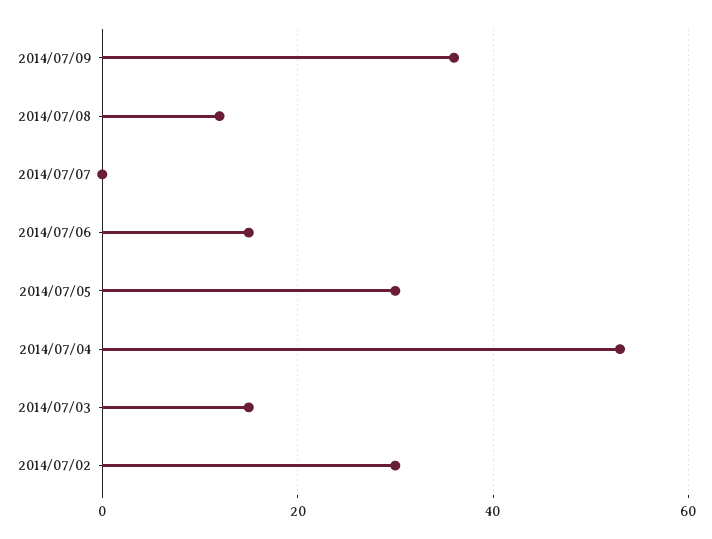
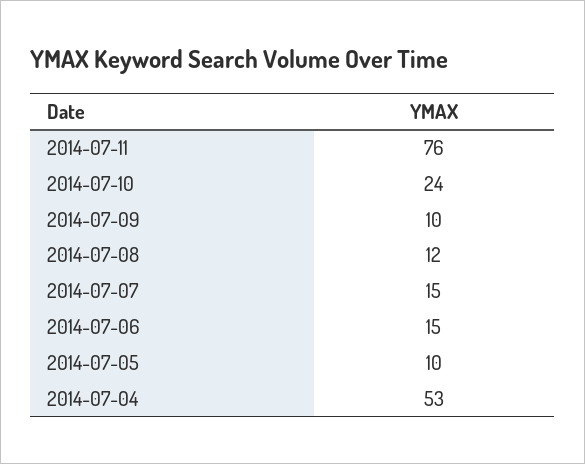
2014/07/09: 35 -> 10
2014/07/07: 0 -> 15
2014/07/05: 30 -> 10
2014/07/03: 15 -> none
2014/07/02: 30 -> none
2014-07-11: none -> 76
2014-07-10: none -> 24

